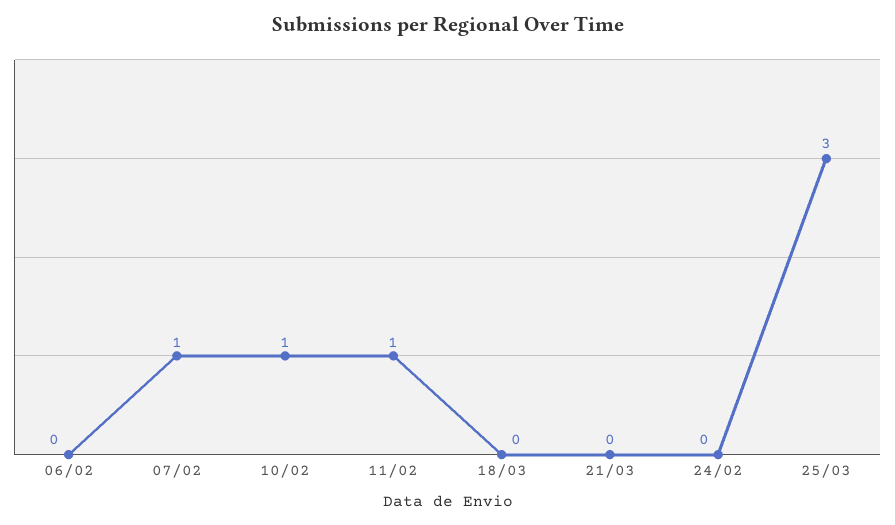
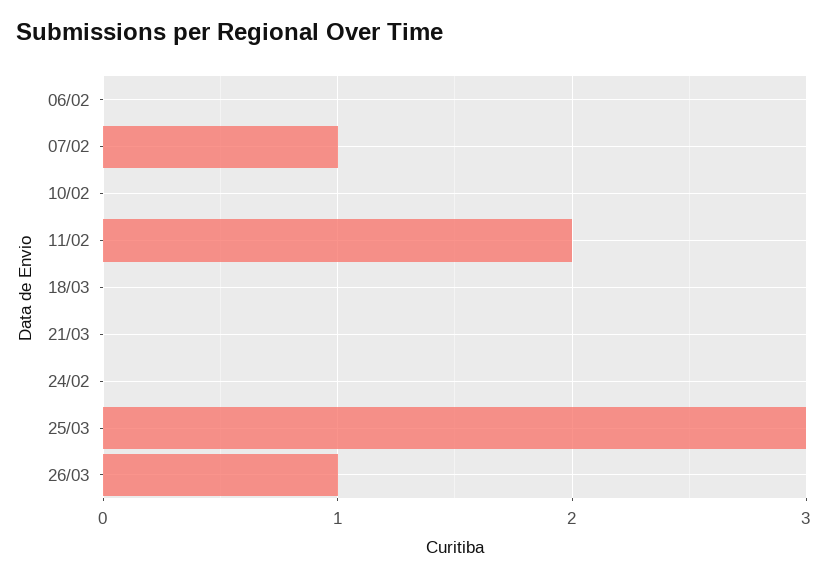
10/02: 1 -> 0
11/02: 1 -> 2
26/03: none -> 1

